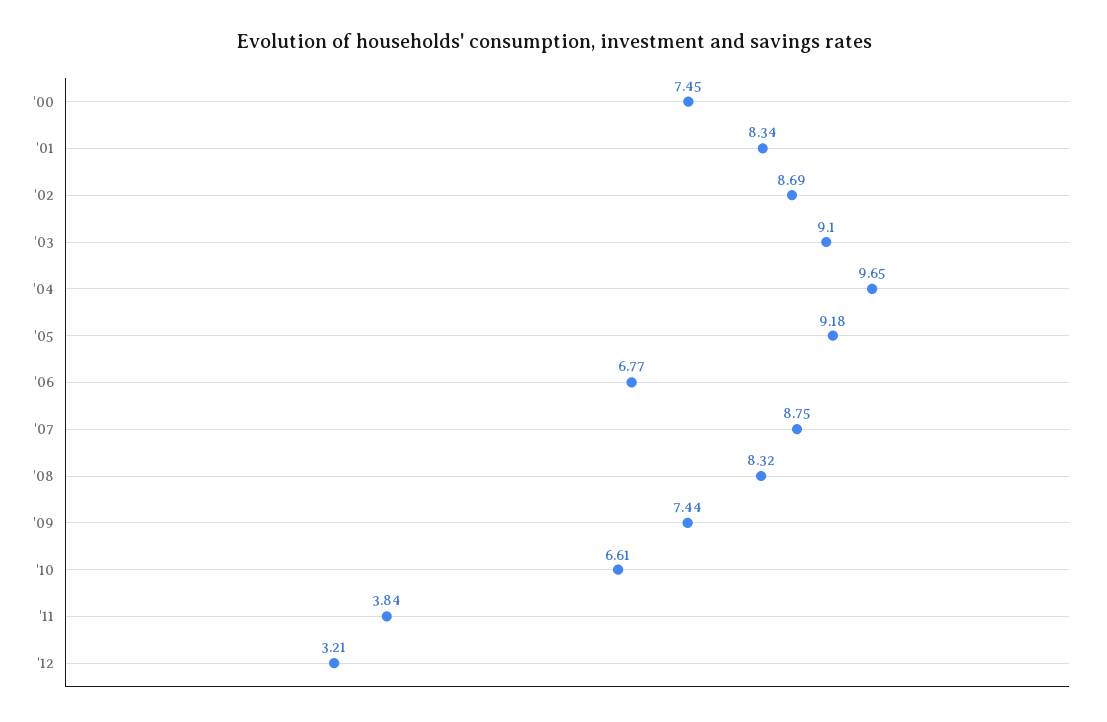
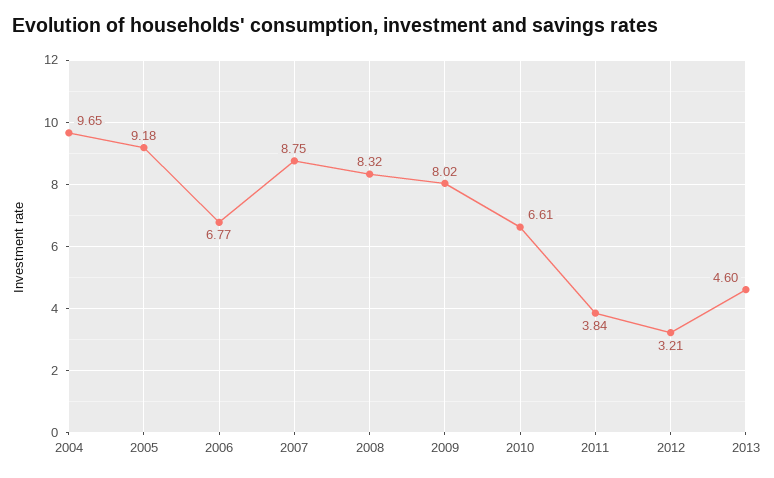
'00: 7.45 -> none
'01: 8.34 -> none
'02: 8.69 -> none
'03: 9.1 -> none
'09: 7.44 -> 8.02
2013: none -> 4.6

